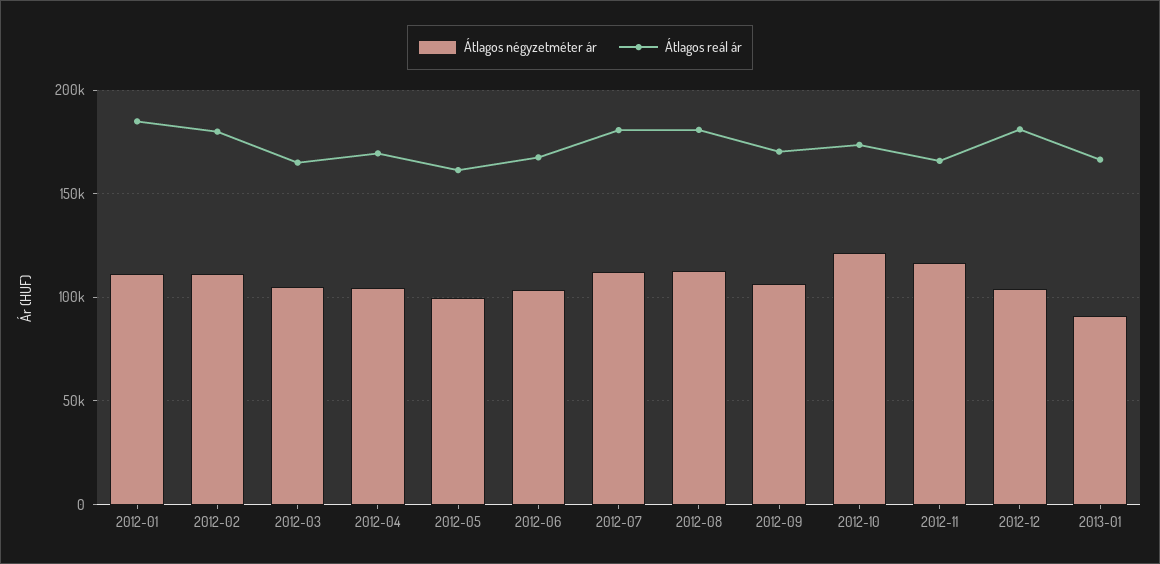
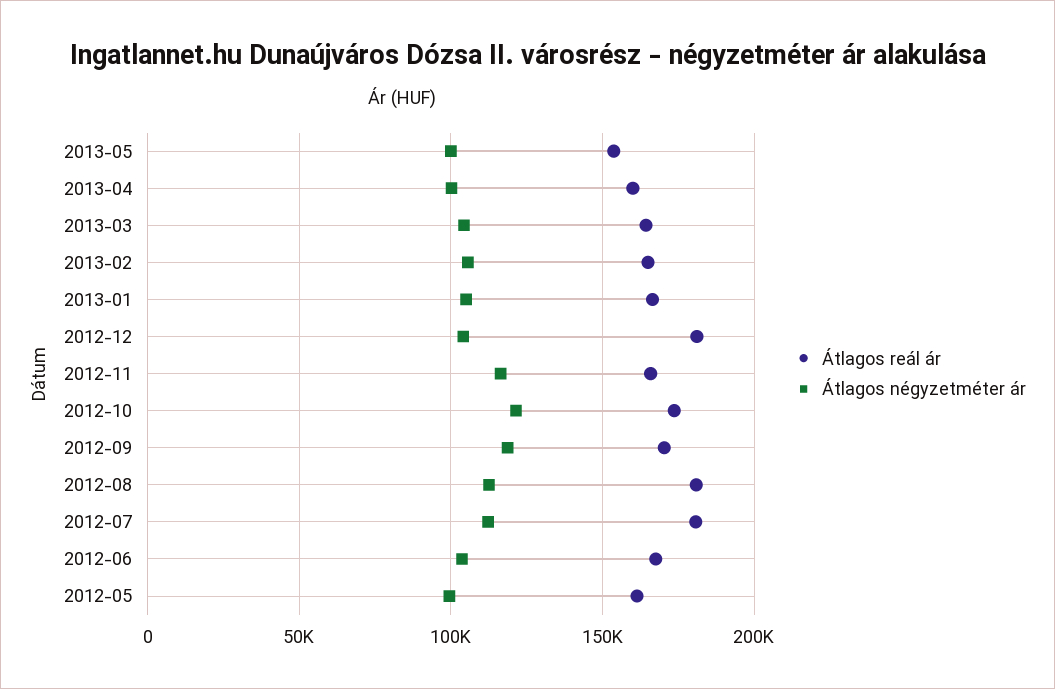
Átlagos négyzetméter ár, 2012-01: 110000 -> none
Átlagos reál ár, 2012-01: 185000 -> none
Átlagos négyzetméter ár, 2012-02: 110000 -> none
Átlagos reál ár, 2012-02: 180000 -> none
Átlagos négyzetméter ár, 2012-03: 105000 -> none
Átlagos reál ár, 2012-03: 165000 -> none
Átlagos négyzetméter ár, 2012-04: 105000 -> none
Átlagos reál ár, 2012-04: 170000 -> none
Átlagos négyzetméter ár, 2012-09: 105000 -> 120000
Átlagos négyzetméter ár, 2013-01: 90000 -> 105000
Átlagos reál ár, 2013-05: none -> 155000
Átlagos négyzetméter ár, 2013-05: none -> 100000
Átlagos reál ár, 2013-04: none -> 160000
Átlagos négyzetméter ár, 2013-04: none -> 100000
Átlagos reál ár, 2013-03: none -> 165000
Átlagos négyzetméter ár, 2013-03: none -> 105000
Átlagos reál ár, 2013-02: none -> 165000
Átlagos négyzetméter ár, 2013-02: none -> 105000

